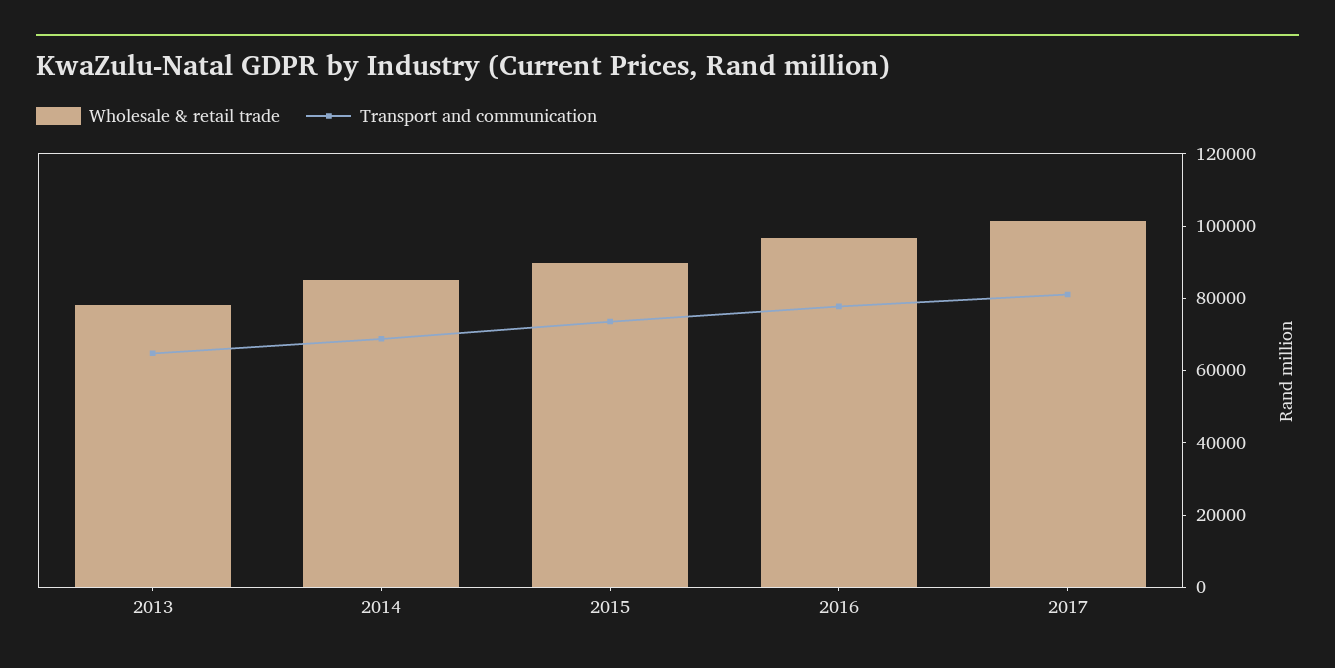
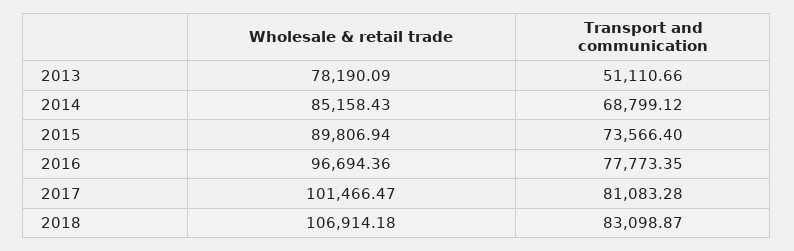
Transport and communication, 2013: 65000 -> 51110.66
Wholesale & retail trade, 2018: none -> 106914.18
Transport and communication, 2018: none -> 83098.87

